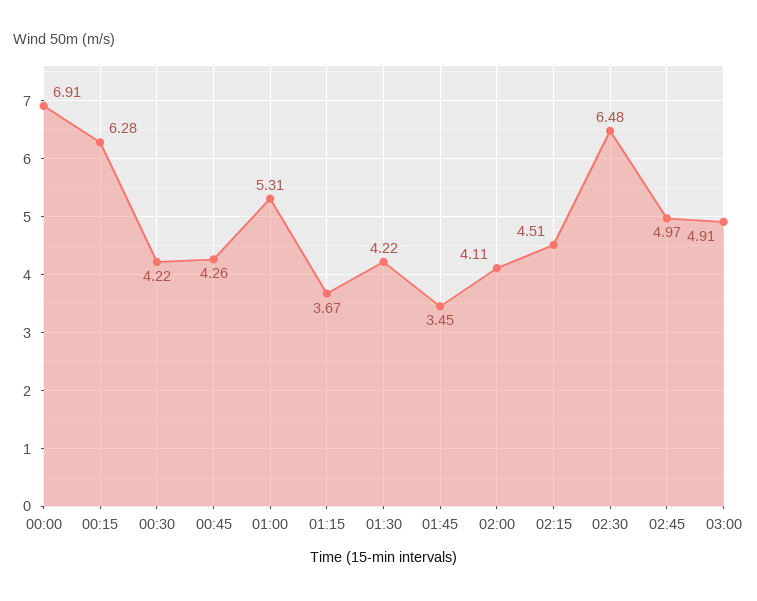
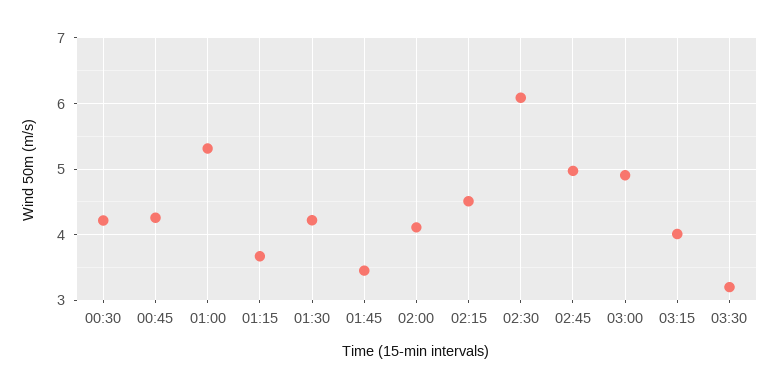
00:00: 6.91 -> none
00:15: 6.28 -> none
02:30: 6.48 -> 6.1
03:15: none -> 4
03:30: none -> 3.2

